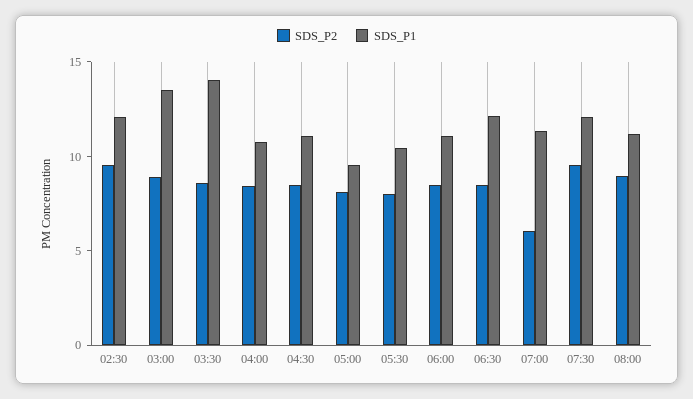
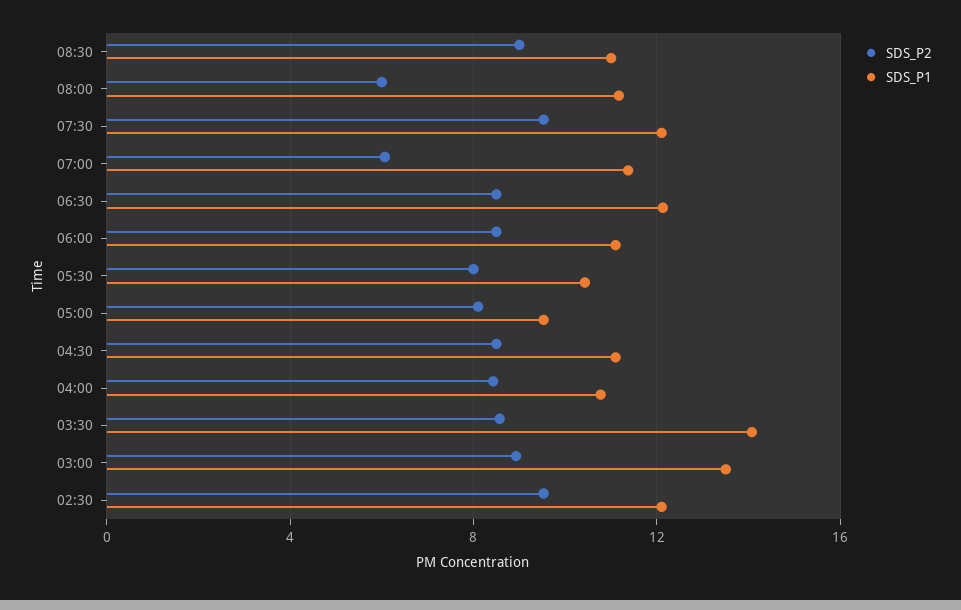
SDS_P2, 08:00: 9 -> 6
SDS_P2, 08:30: none -> 9
SDS_P1, 08:30: none -> 11

